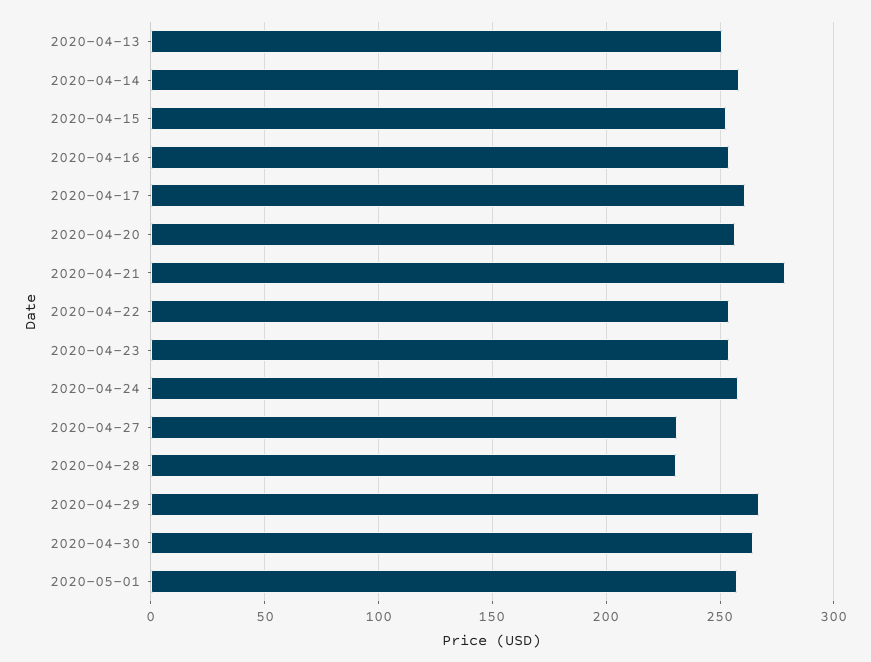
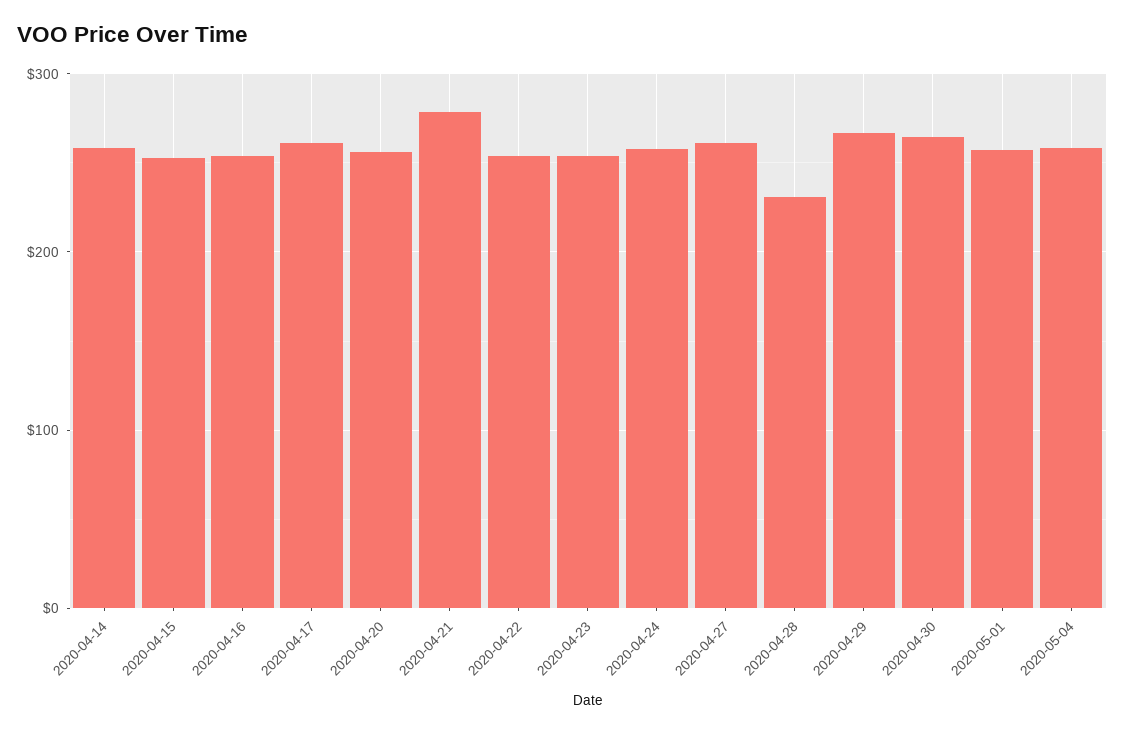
2020-04-13: 250 -> none
2020-04-27: 230 -> 260
2020-05-04: none -> 260

